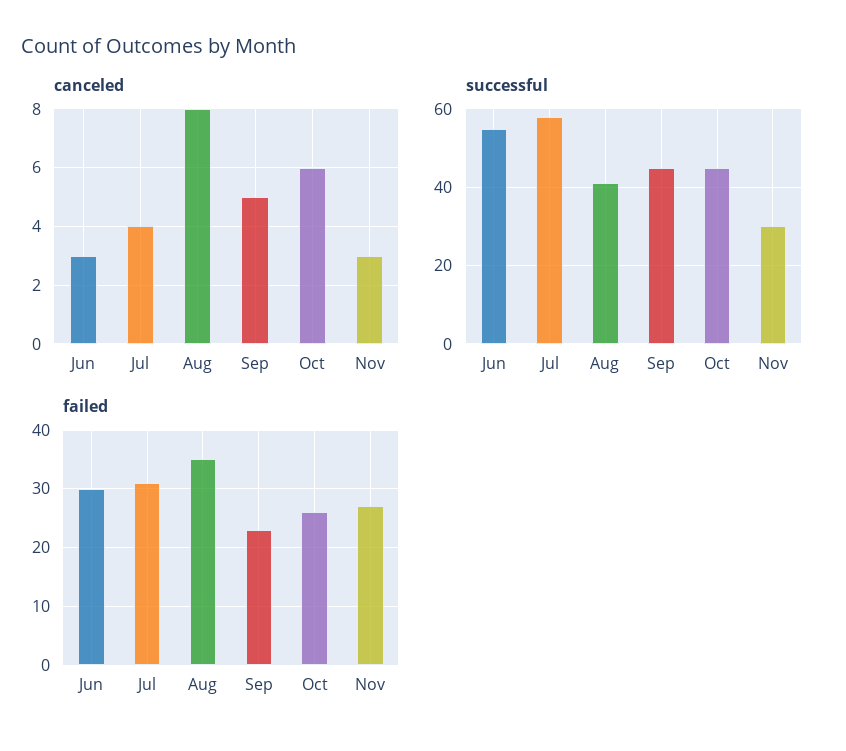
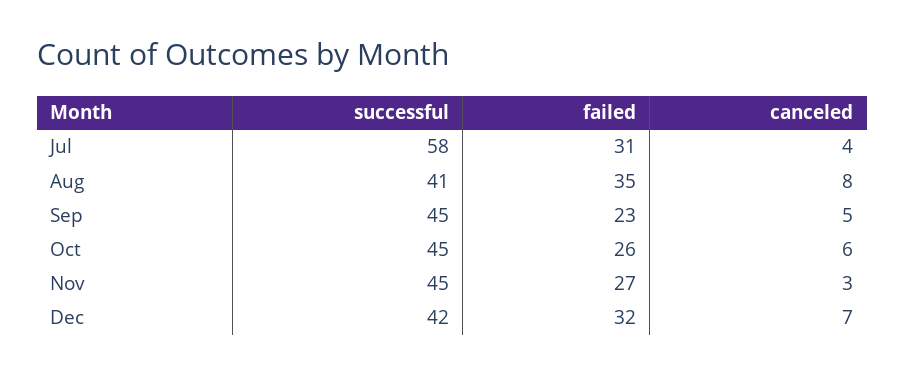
canceled, Jun: 3 -> none
successful, Jun: 55 -> none
successful, Nov: 30 -> 45
failed, Jun: 30 -> none
successful, Dec: none -> 42
failed, Dec: none -> 32
canceled, Dec: none -> 7

